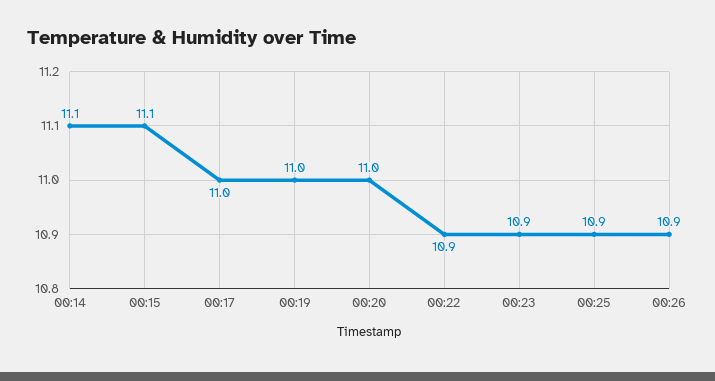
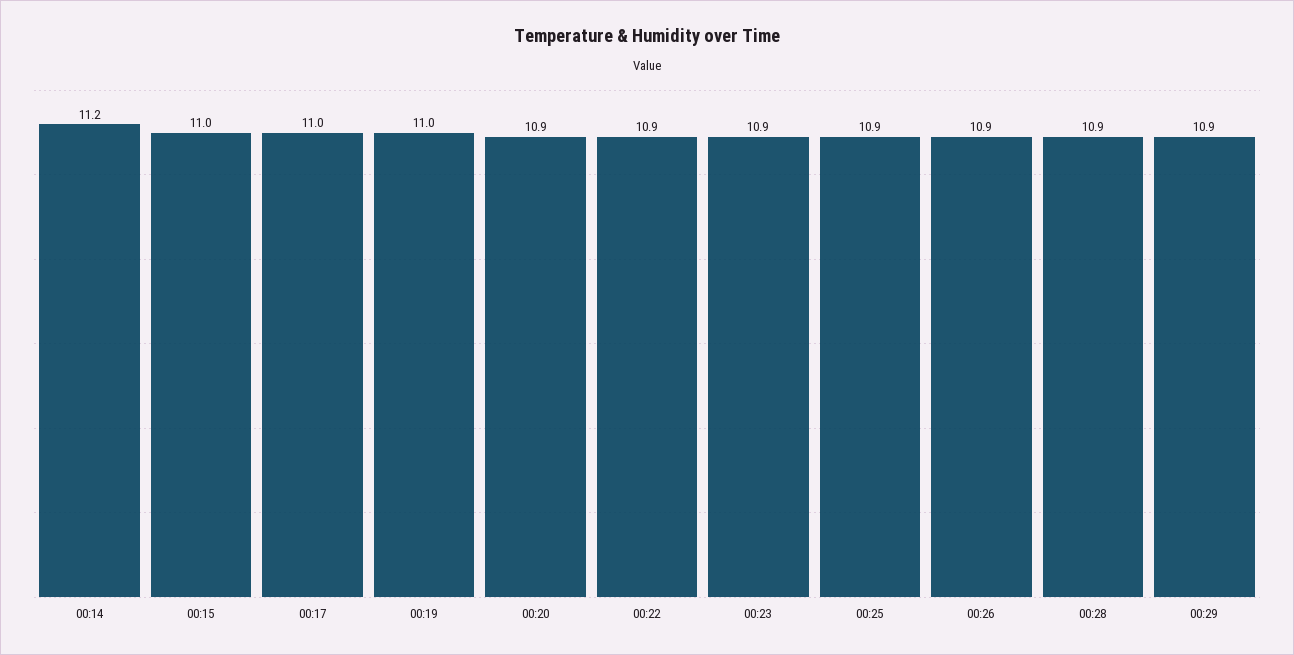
00:14: 11.1 -> 11.2
00:15: 11.1 -> 11
00:20: 11 -> 10.9
00:28: none -> 10.9
00:29: none -> 10.9

